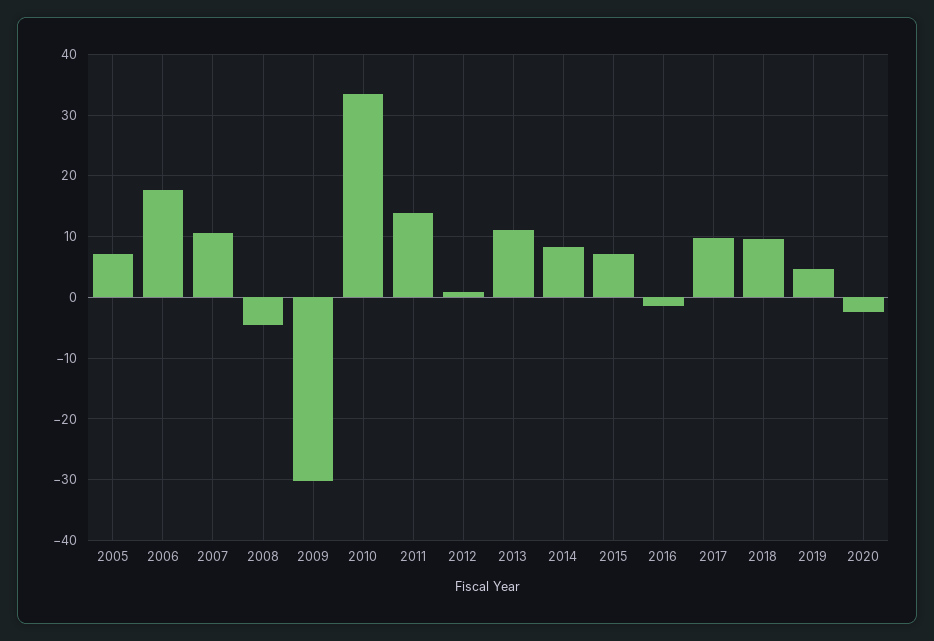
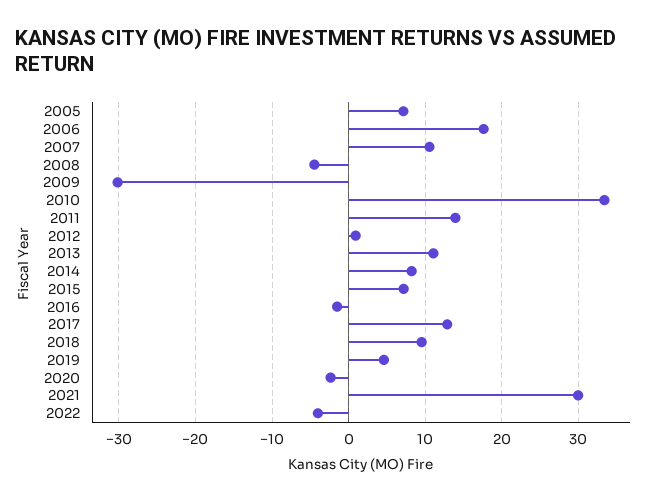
2017: 10 -> 13
2021: none -> 30
2022: none -> -4

